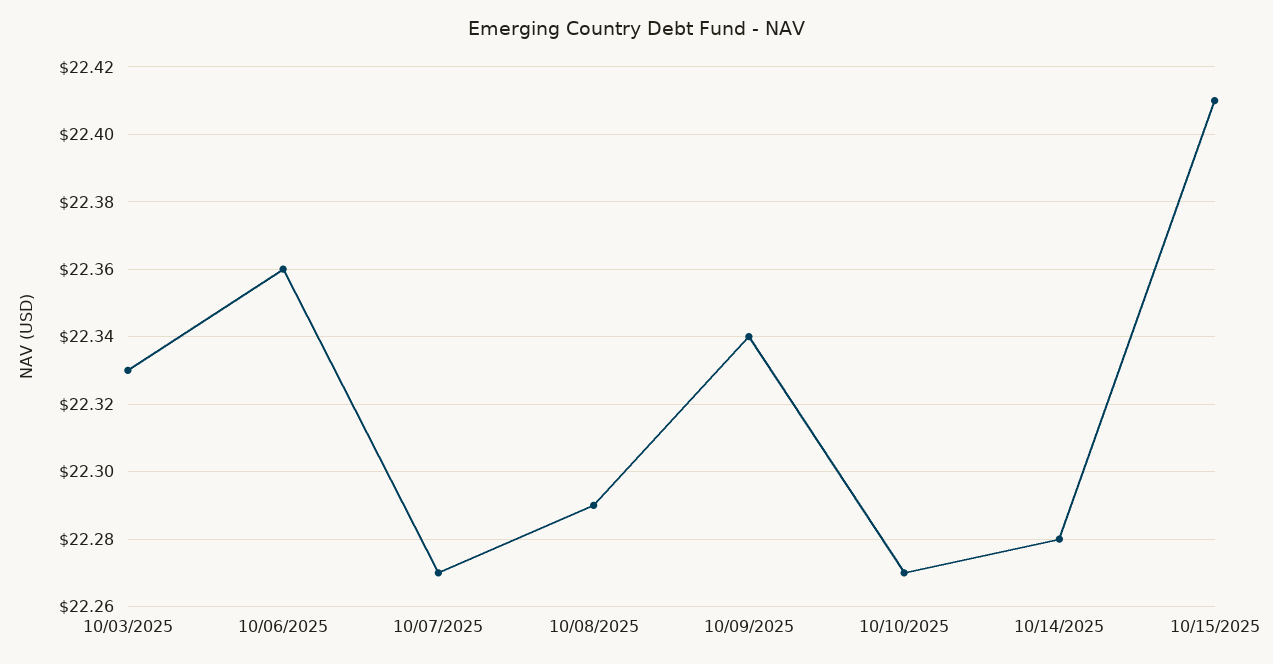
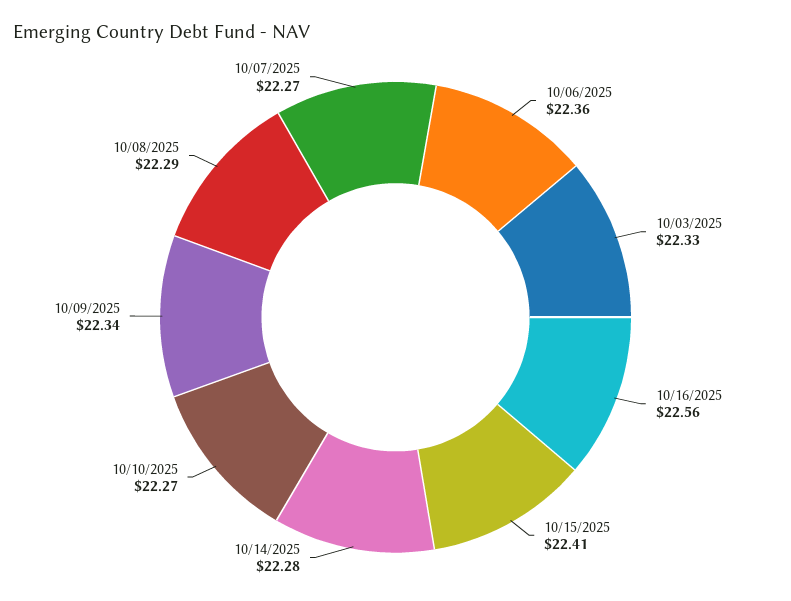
10/16/2025: none -> 22.56

